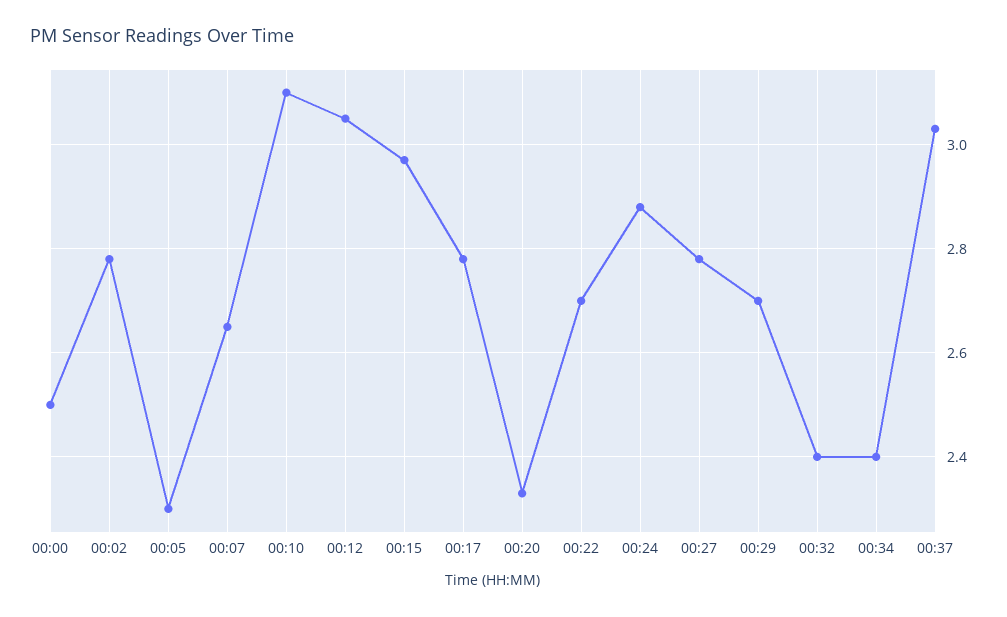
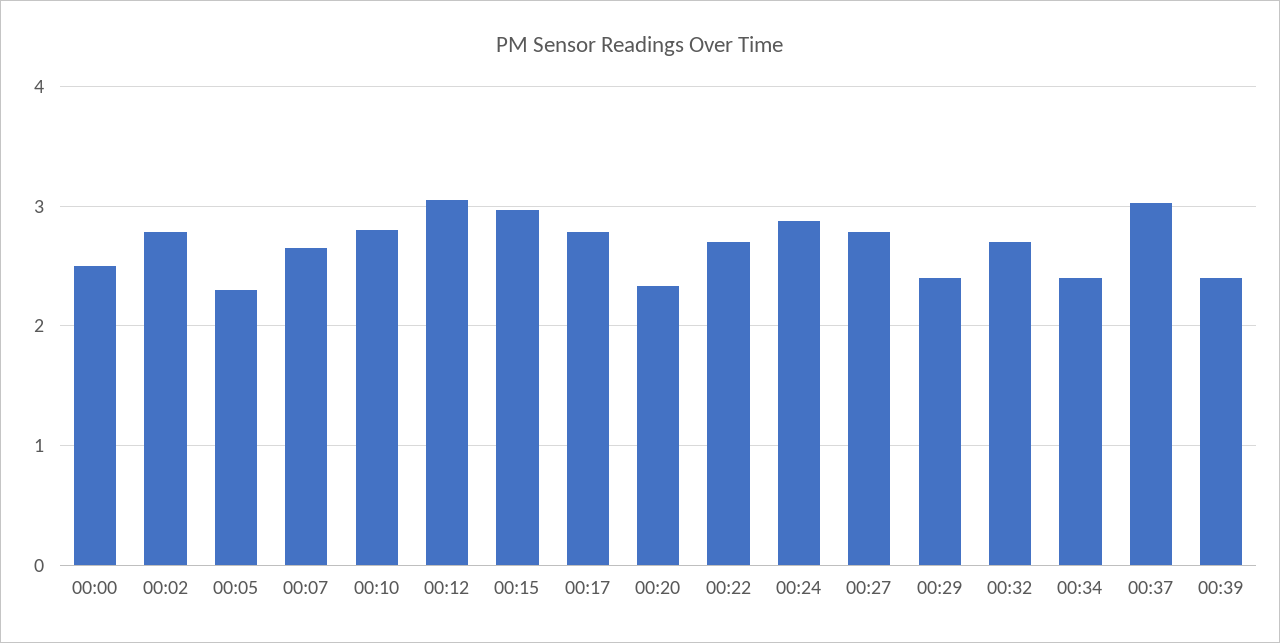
00:10: 3.1 -> 2.8
00:29: 2.7 -> 2.4
00:32: 2.4 -> 2.7
00:39: none -> 2.4

